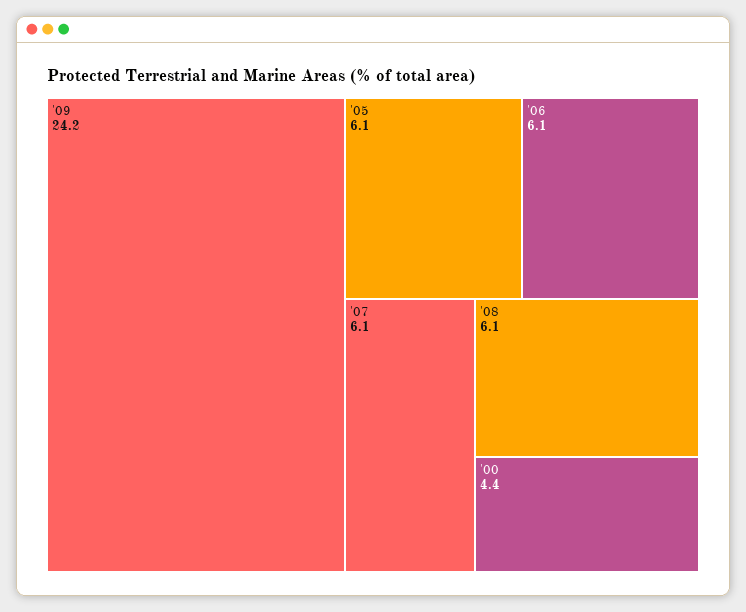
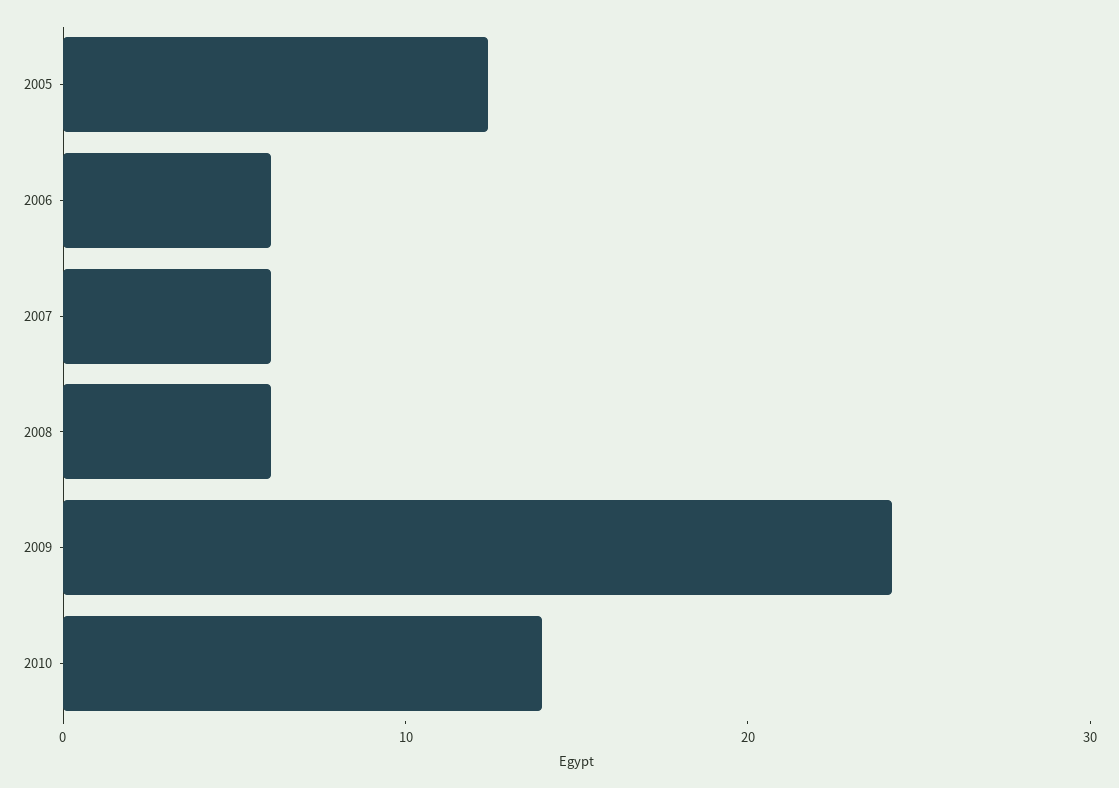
'05: 6.1 -> 12
'00: 4.4 -> none
2010: none -> 14

